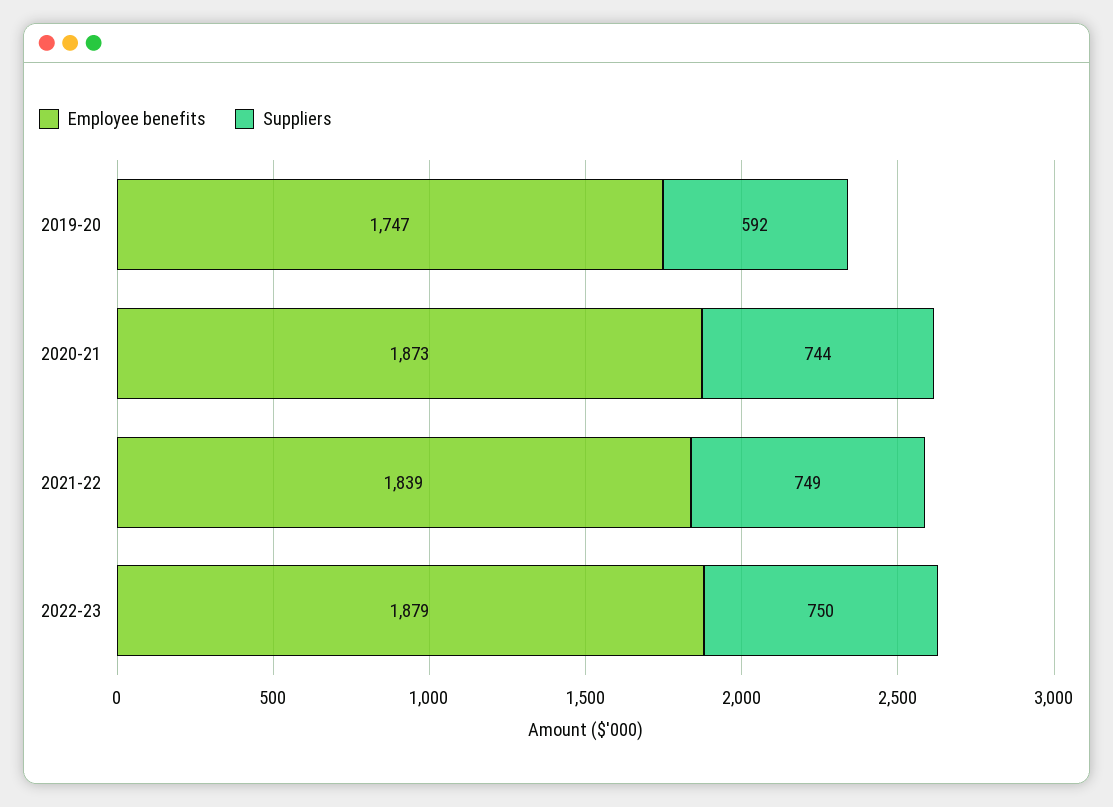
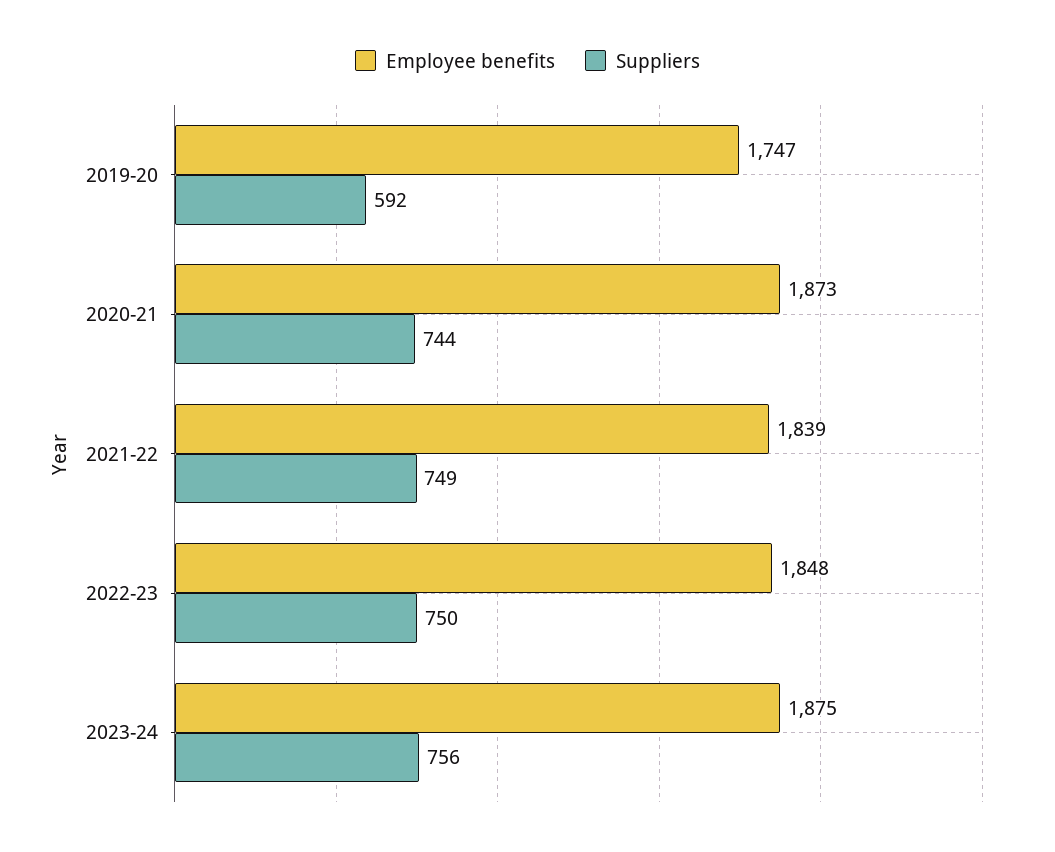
Employee benefits, 2022-23: 1879 -> 1848
Employee benefits, 2023-24: none -> 1875
Suppliers, 2023-24: none -> 756

